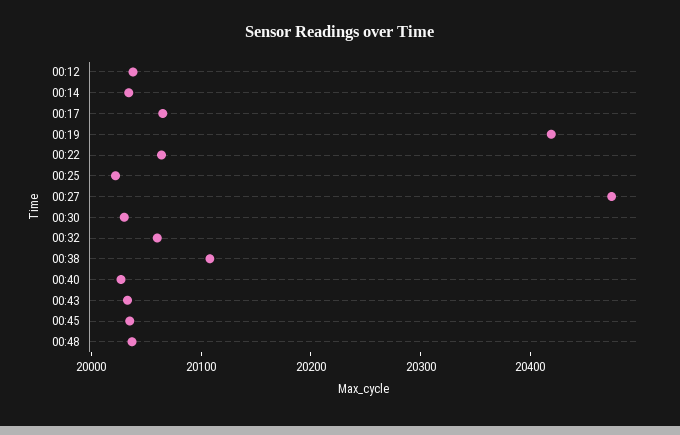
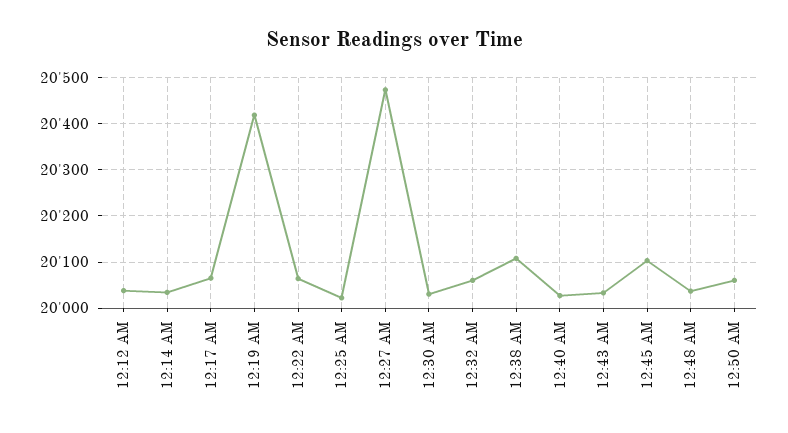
00:45: 20040 -> 20100
12:50 AM: none -> 20060

